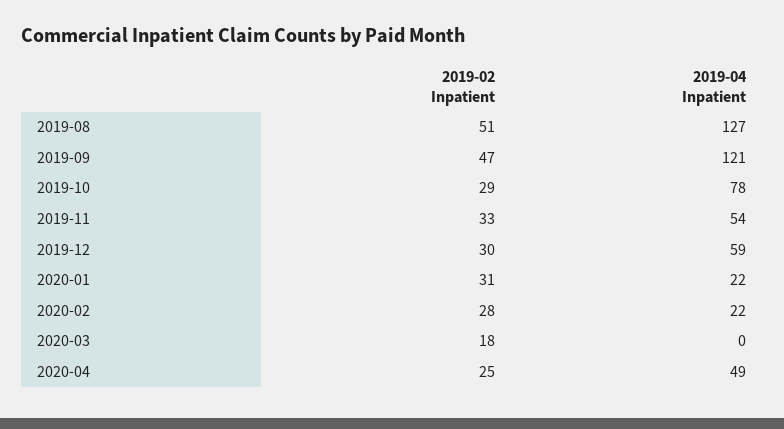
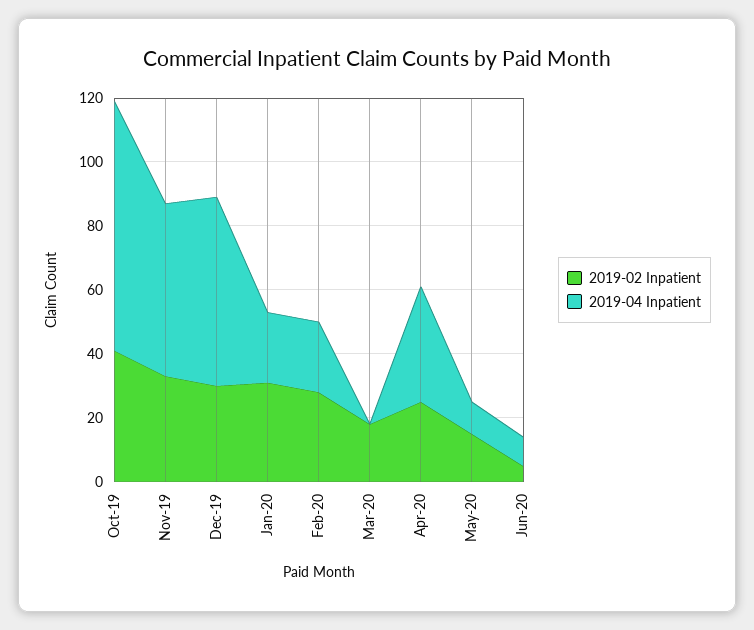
2019-02 Inpatient, 2019-08: 51 -> none
2019-04 Inpatient, 2019-08: 127 -> none
2019-02 Inpatient, 2019-09: 47 -> none
2019-04 Inpatient, 2019-09: 121 -> none
2019-02 Inpatient, 2019-10: 29 -> 40
2019-04 Inpatient, 2020-04: 49 -> 35
2019-02 Inpatient, May-20: none -> 15
2019-04 Inpatient, May-20: none -> 10
2019-02 Inpatient, Jun-20: none -> 5
2019-04 Inpatient, Jun-20: none -> 10

